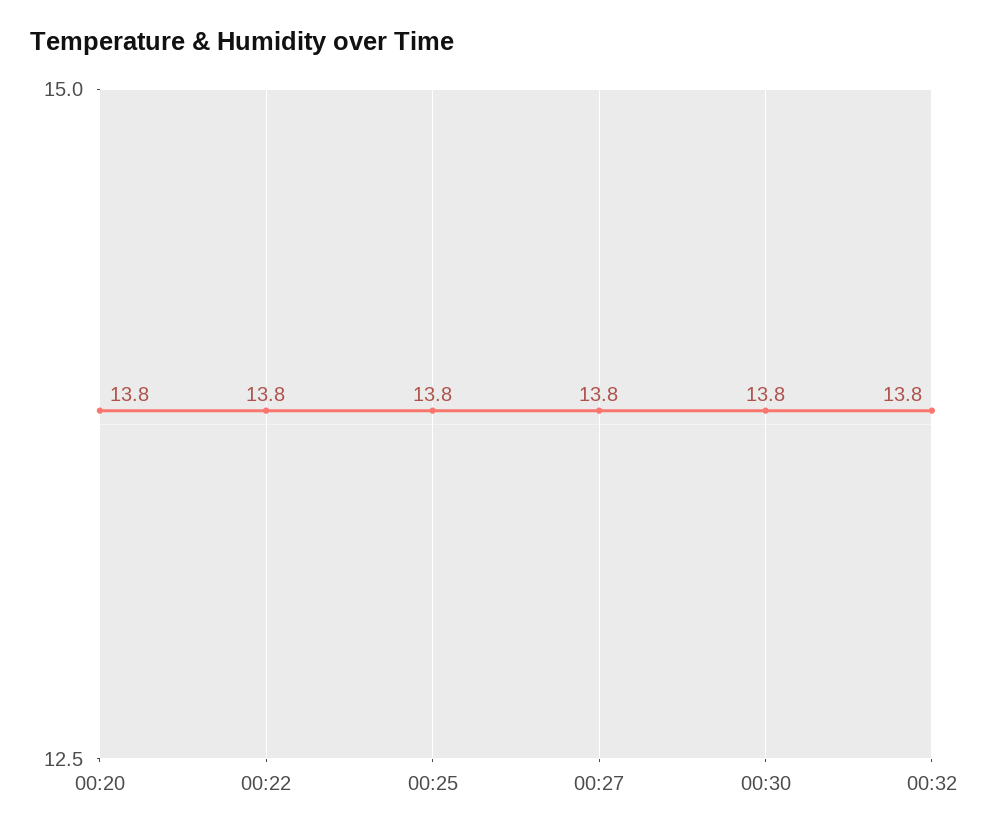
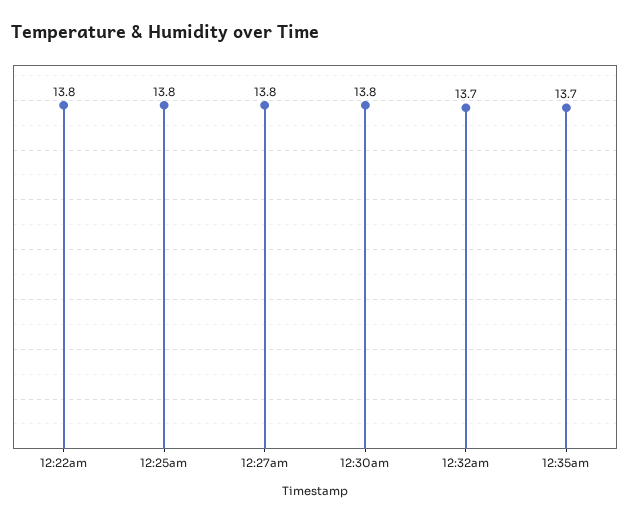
00:20: 13.8 -> none
00:32: 13.8 -> 13.7
12:35am: none -> 13.7

